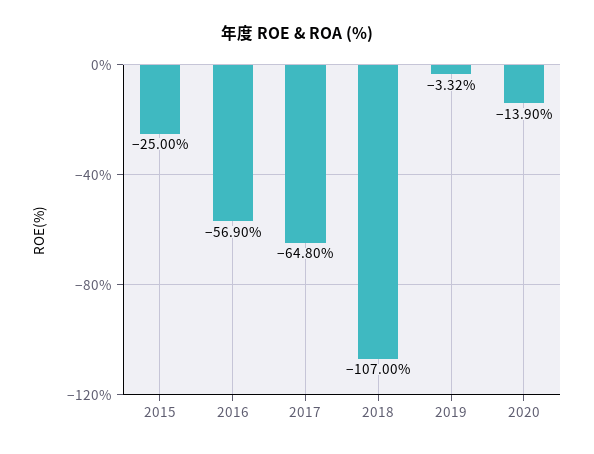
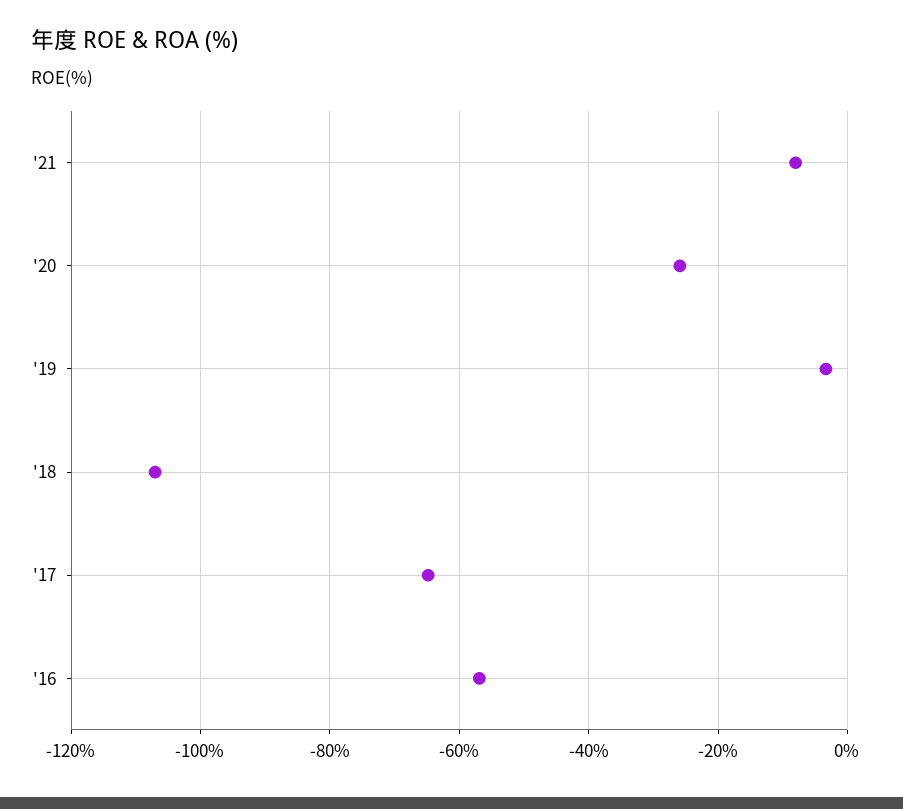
2015: -25 -> none
2020: -13.9 -> -26
'21: none -> -8

